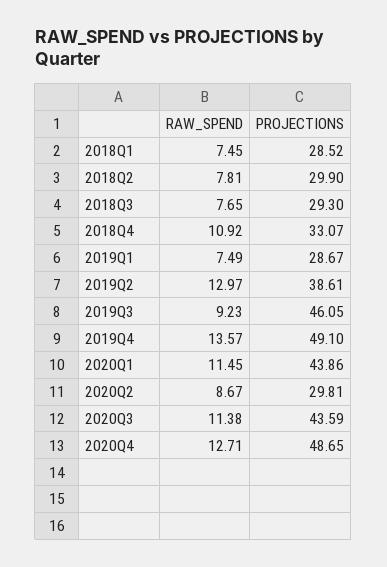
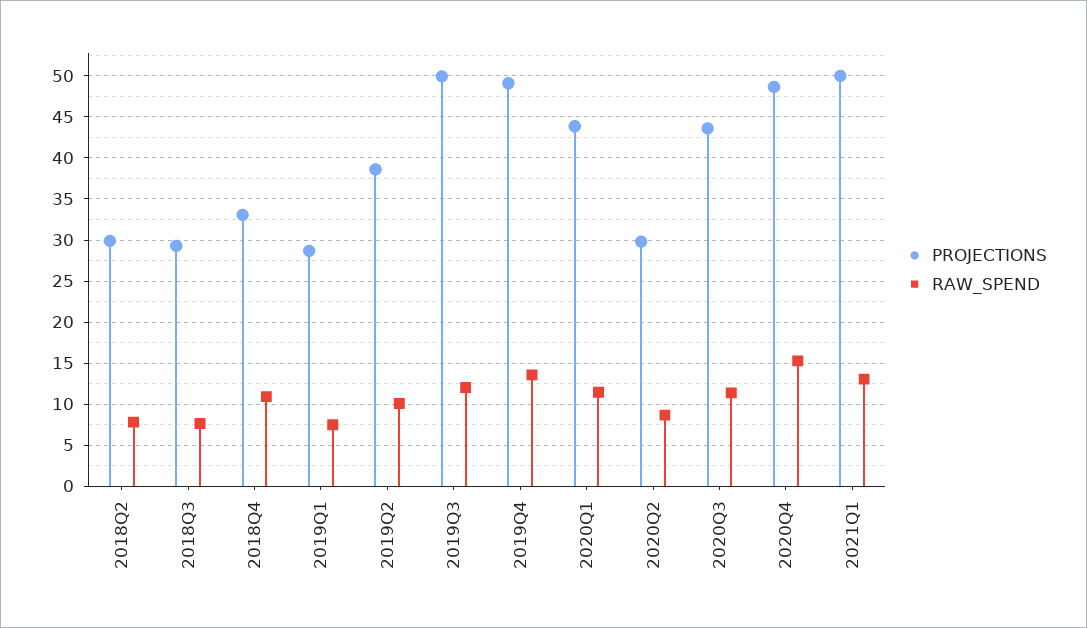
RAW_SPEND, 2018Q1: 7.45 -> none
PROJECTIONS, 2018Q1: 28.52 -> none
RAW_SPEND, 2019Q2: 12.97 -> 10
RAW_SPEND, 2019Q3: 9.23 -> 12
PROJECTIONS, 2019Q3: 46.05 -> 50
RAW_SPEND, 2020Q4: 12.71 -> 15
PROJECTIONS, 2021Q1: none -> 50
RAW_SPEND, 2021Q1: none -> 13

